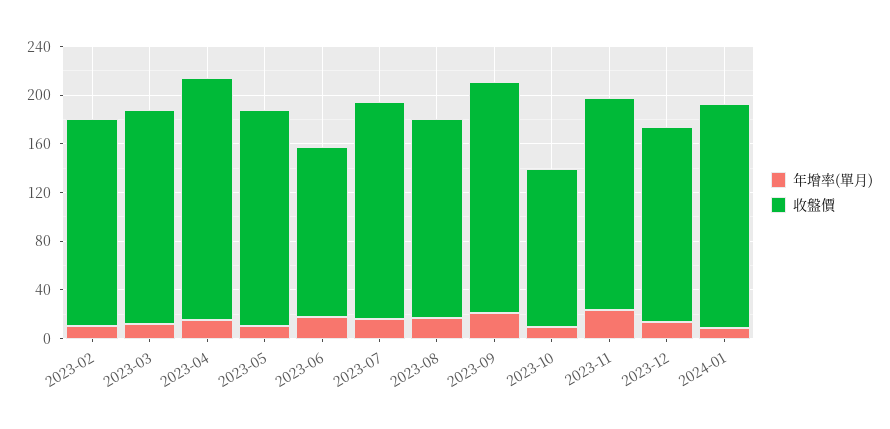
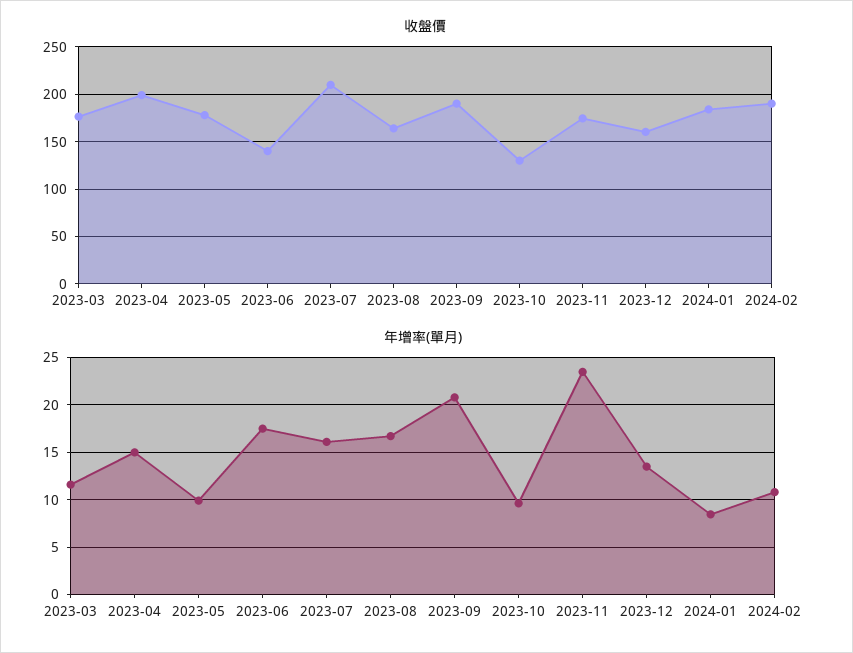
年增率(單月), 2023-02: 10 -> none
收盤價, 2023-02: 170 -> none
收盤價, 2023-07: 180 -> 210
收盤價, 2024-02: none -> 190
年增率(單月), 2024-02: none -> 11

